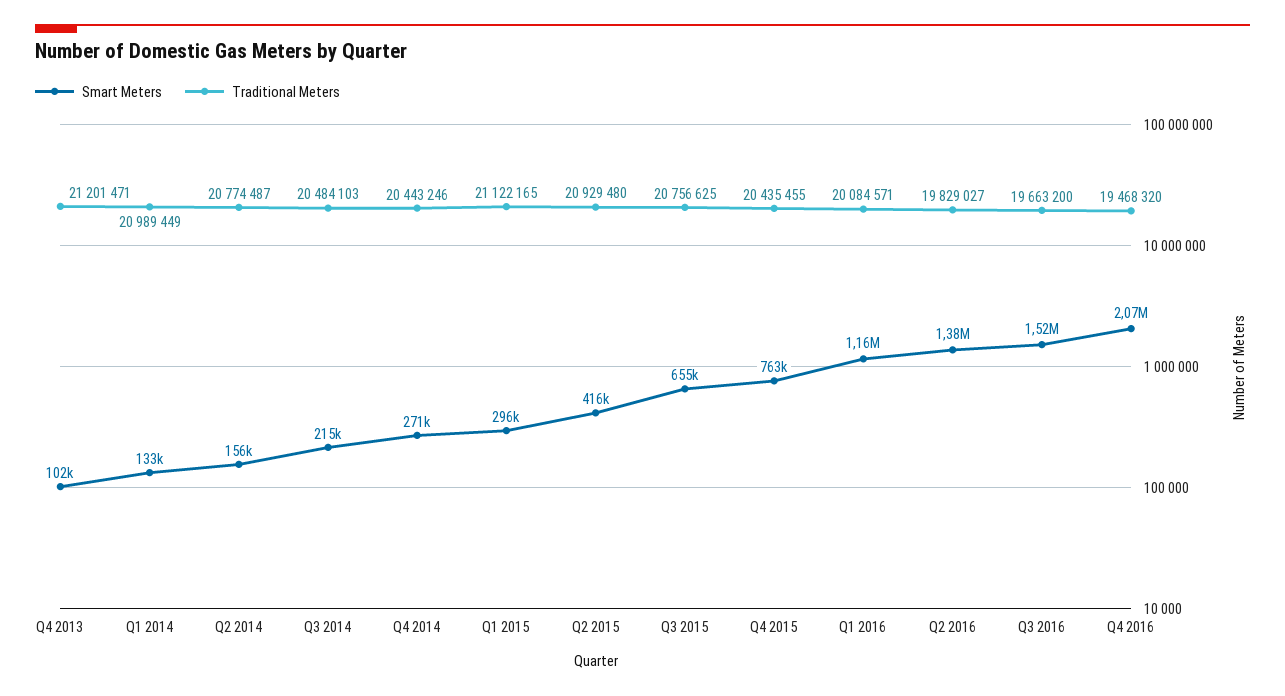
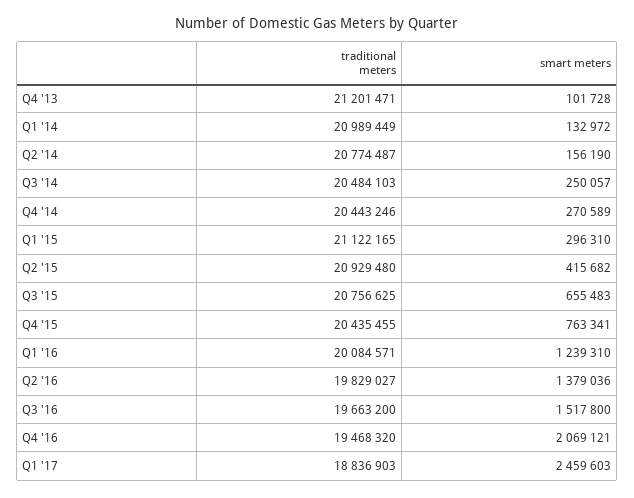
Smart Meters, Q3 2014: 215000 -> 250057
Smart Meters, Q1 2016: 1160000 -> 1239310
Traditional Meters, Q1 '17: none -> 18836903
Smart Meters, Q1 '17: none -> 2459603

